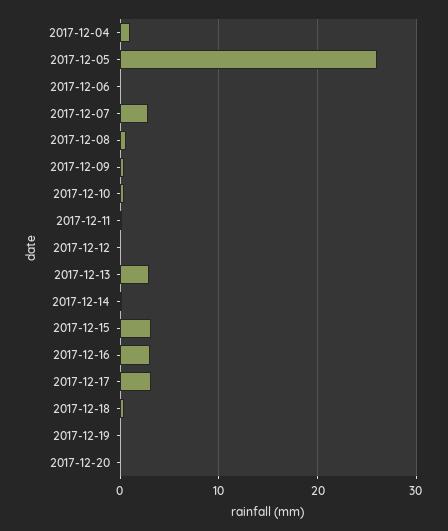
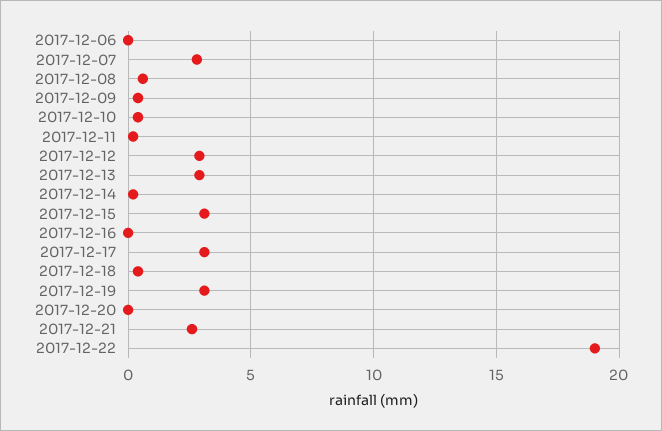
2017-12-04: 1 -> none
2017-12-05: 26 -> none
2017-12-12: 0 -> 3
2017-12-16: 3 -> 0
2017-12-19: 0 -> 3
2017-12-21: none -> 2.5
2017-12-22: none -> 19

